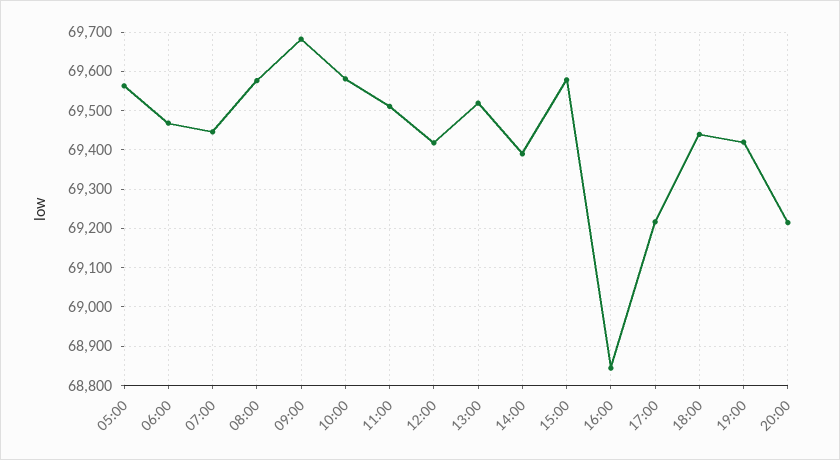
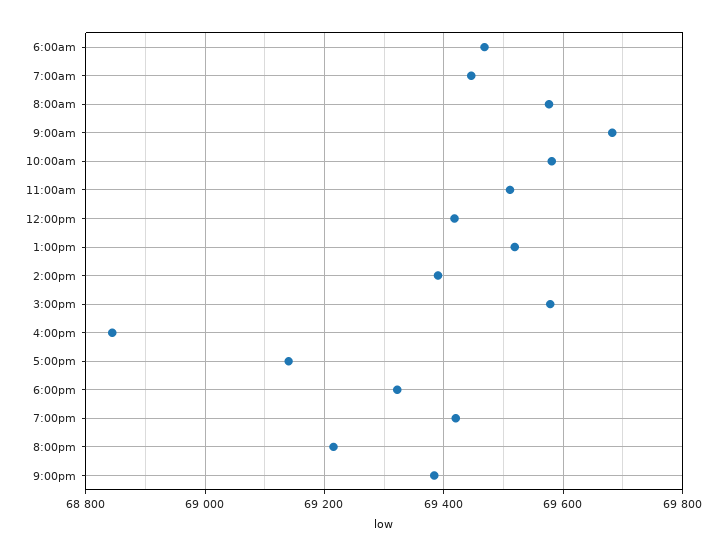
05:00: 69560 -> none
17:00: 69220 -> 69140
18:00: 69440 -> 69320
9:00pm: none -> 69380

